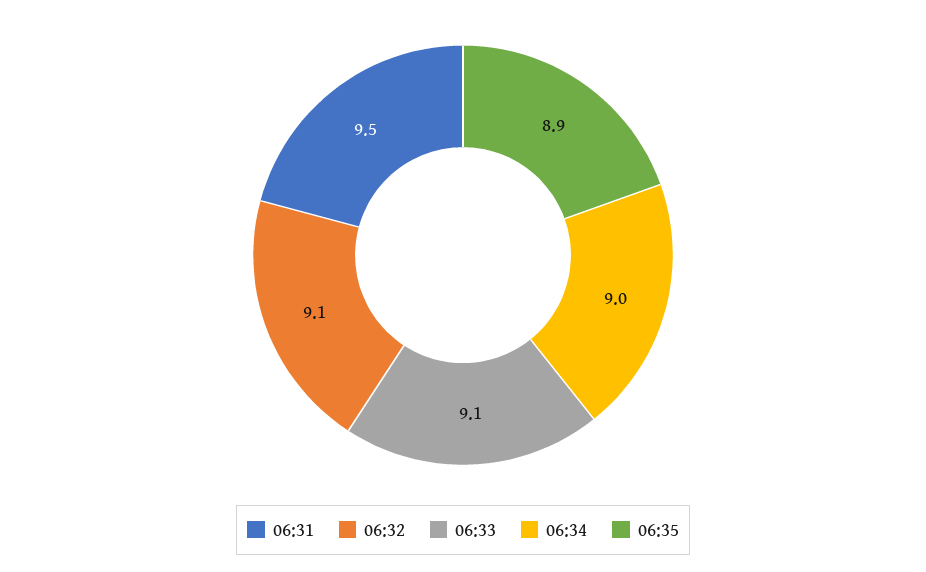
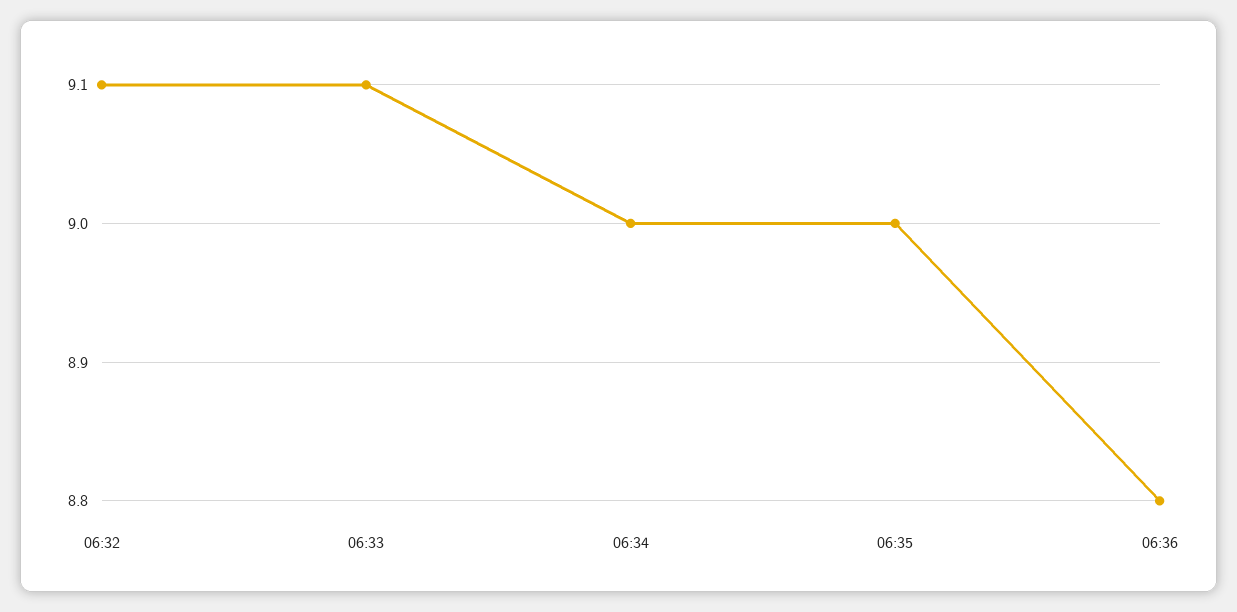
06:31: 9.5 -> none
06:35: 8.9 -> 9
06:36: none -> 8.8

